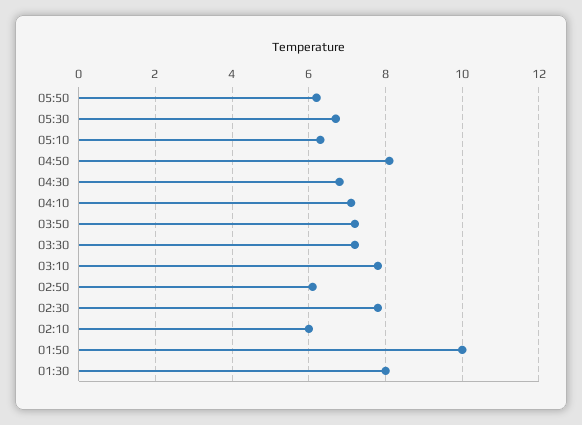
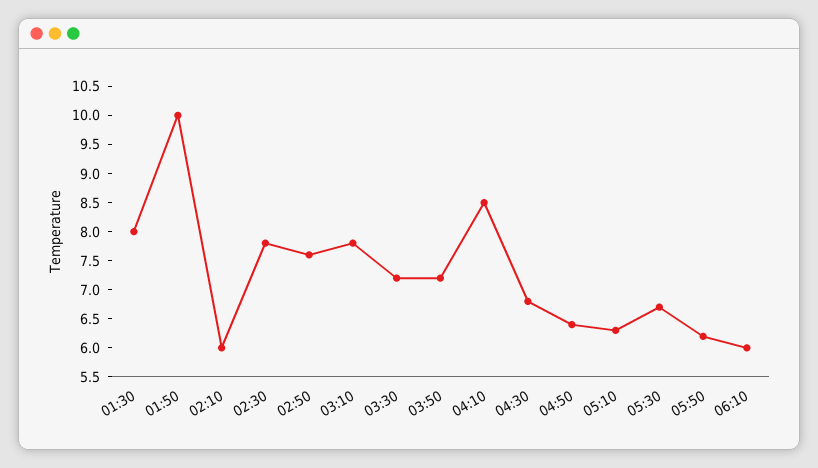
04:50: 8 -> 6.5
04:10: 7 -> 8.5
02:50: 6 -> 7.5
06:10: none -> 6

